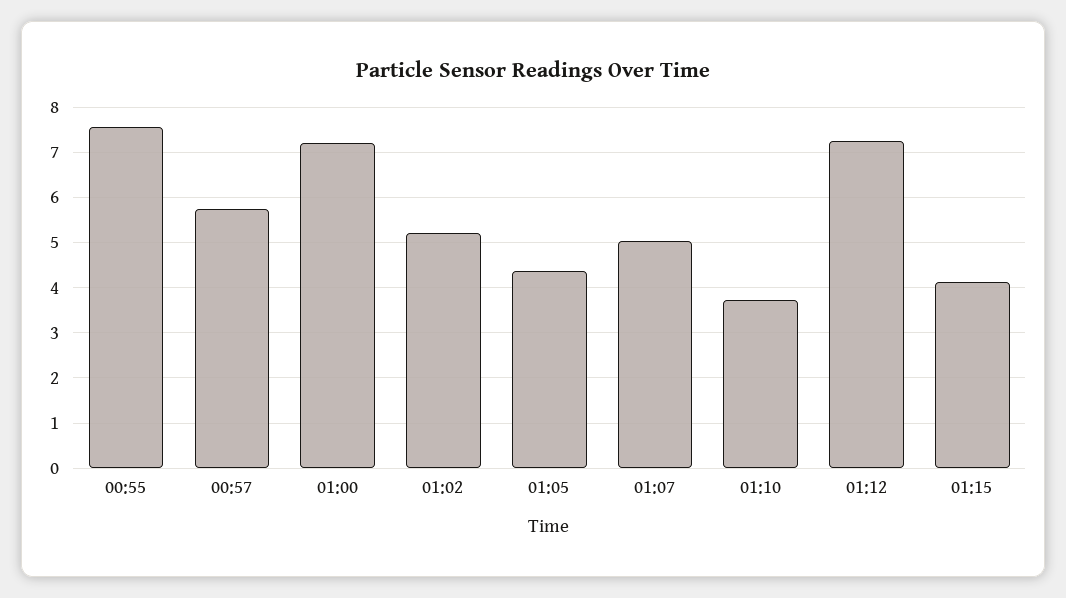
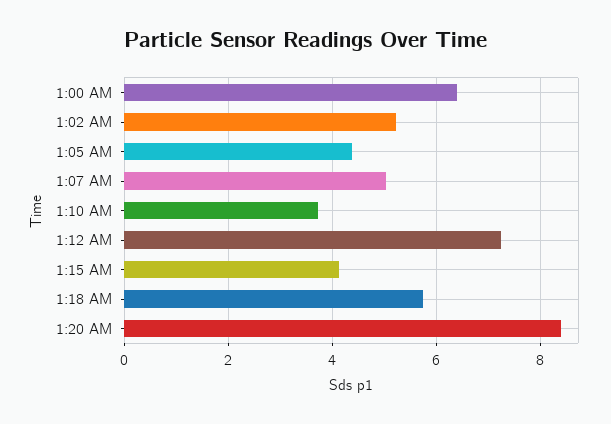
00:55: 7.6 -> none
00:57: 5.8 -> none
01:00: 7.2 -> 6.4
1:18 AM: none -> 5.8
1:20 AM: none -> 8.4

